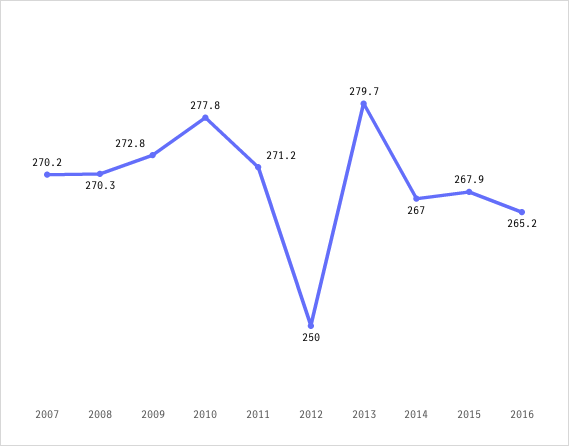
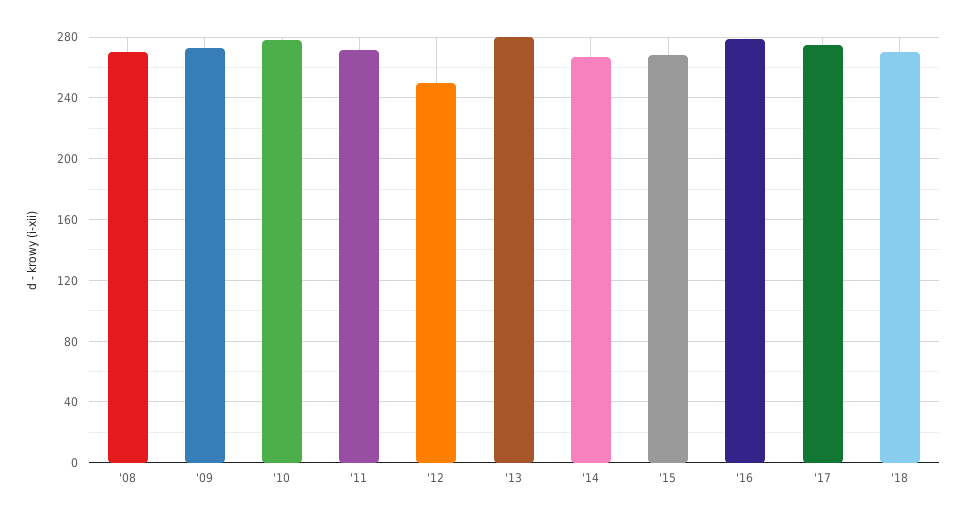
2007: 270.2 -> none
2016: 265.2 -> 280
'17: none -> 275
'18: none -> 270

